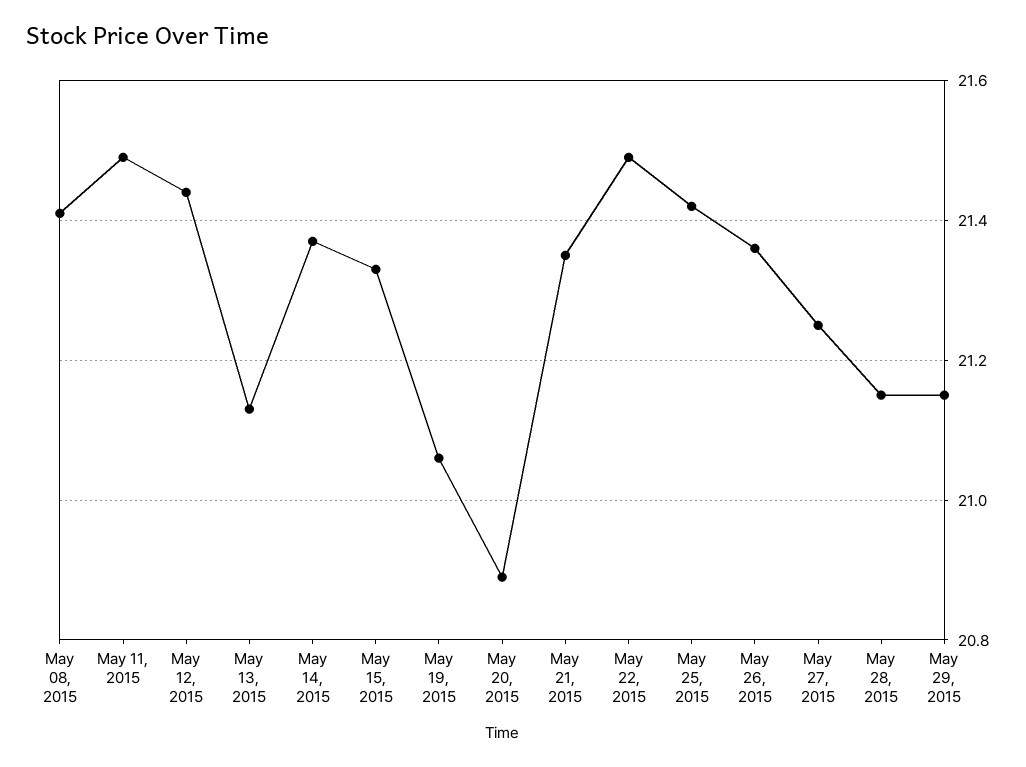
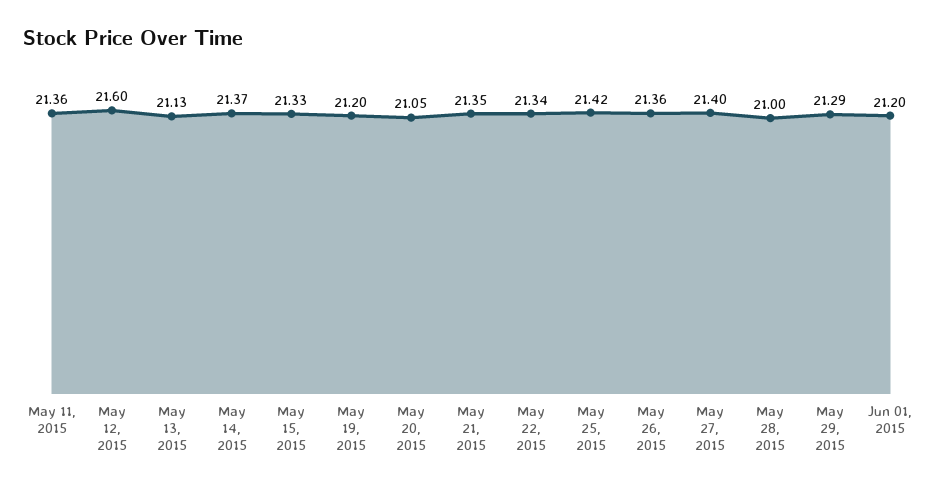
May 08, 2015: 21.4 -> none
May 11, 2015: 21.5 -> 21.36
May 12, 2015: 21.45 -> 21.6
May 19, 2015: 21.05 -> 21.2
May 20, 2015: 20.9 -> 21.05
May 22, 2015: 21.5 -> 21.34
May 27, 2015: 21.25 -> 21.4
May 28, 2015: 21.15 -> 21
May 29, 2015: 21.15 -> 21.29
Jun 01, 2015: none -> 21.2

